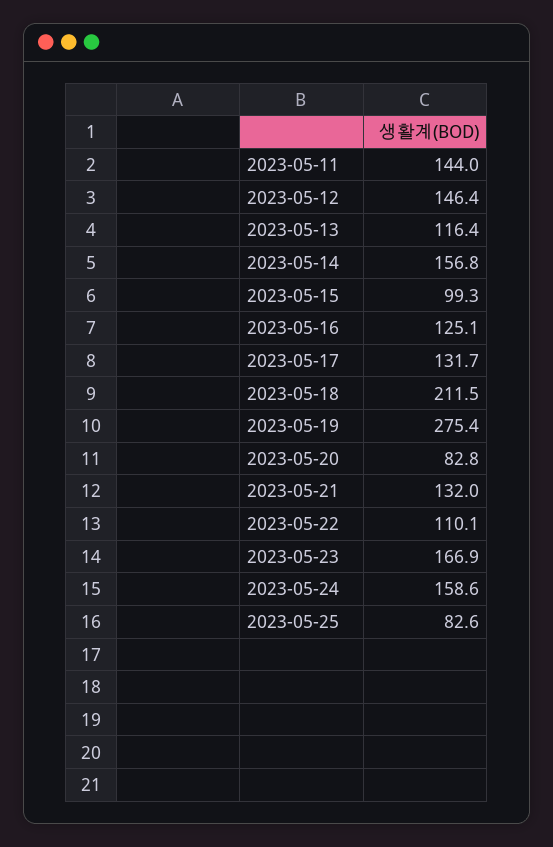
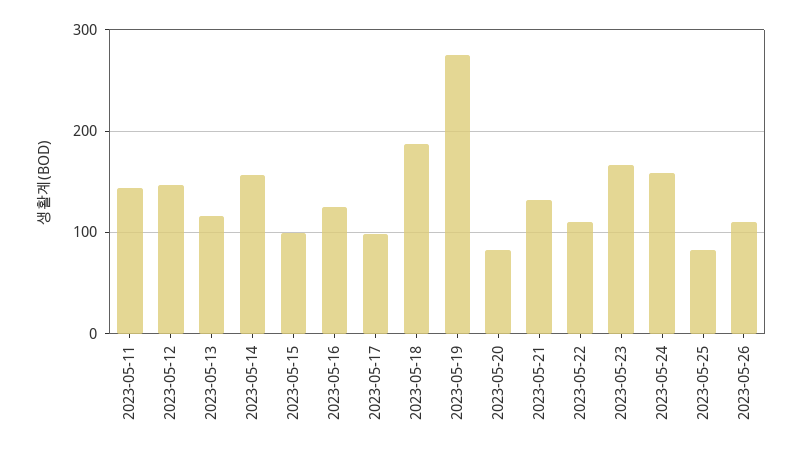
2023-05-17: 131.7 -> 100
2023-05-18: 211.5 -> 190
2023-05-26: none -> 110

